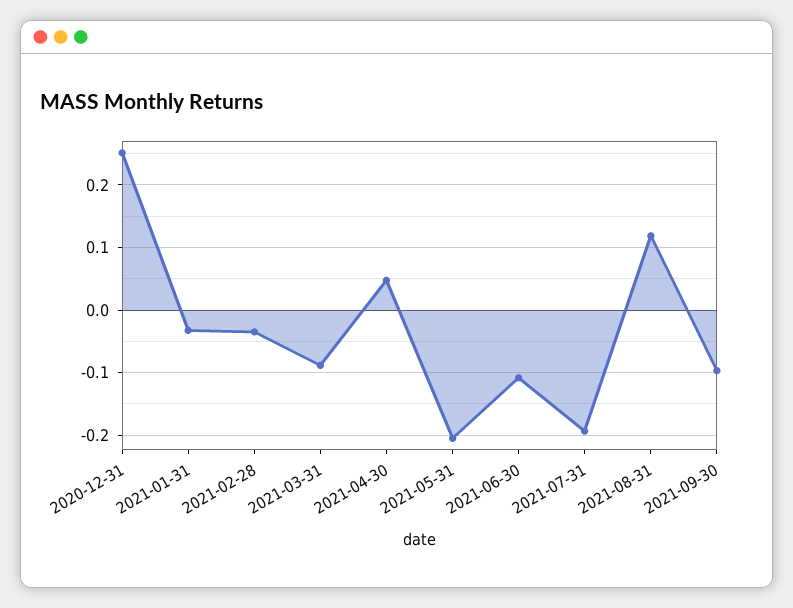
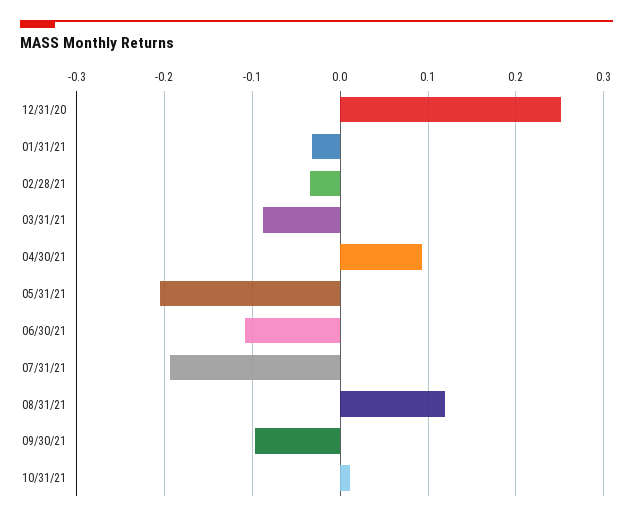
2021-04-30: 0.05 -> 0.09
10/31/21: none -> 0.01

